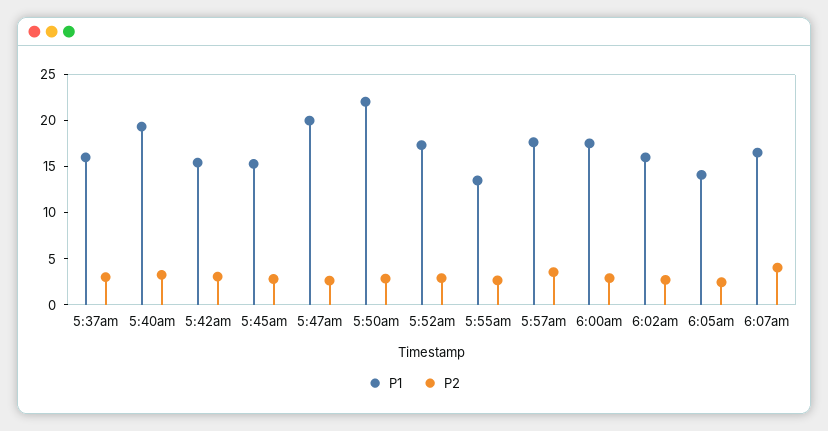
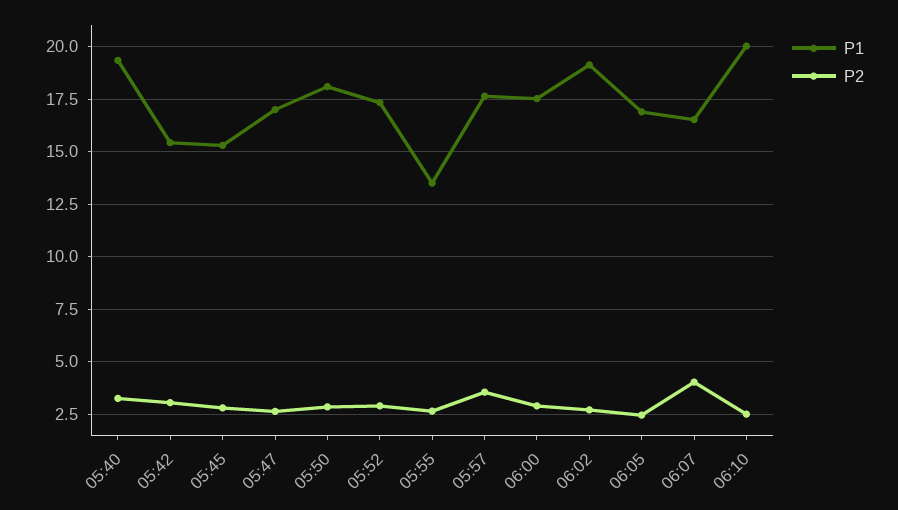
P1, 5:37am: 16 -> none
P2, 5:37am: 3 -> none
P1, 5:47am: 20 -> 17
P1, 5:50am: 22 -> 18
P1, 6:02am: 16 -> 19
P1, 6:05am: 14 -> 17
P1, 06:10: none -> 20
P2, 06:10: none -> 2.5

